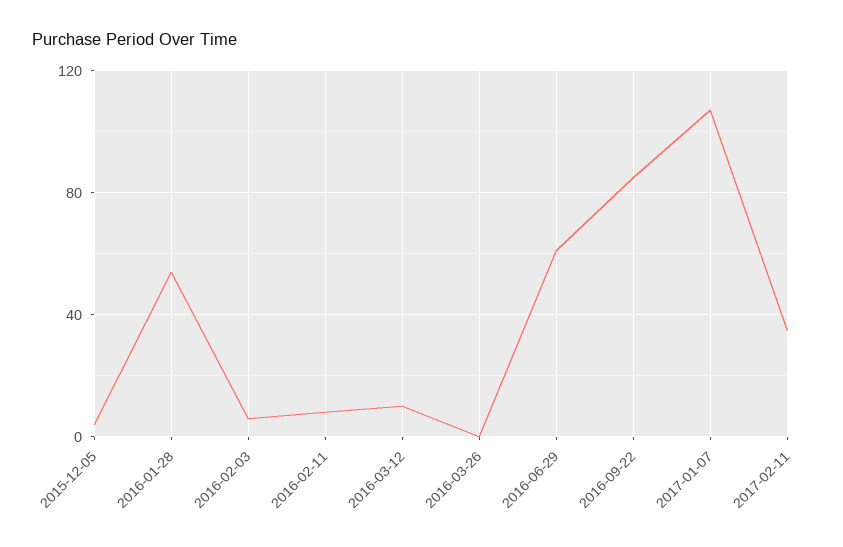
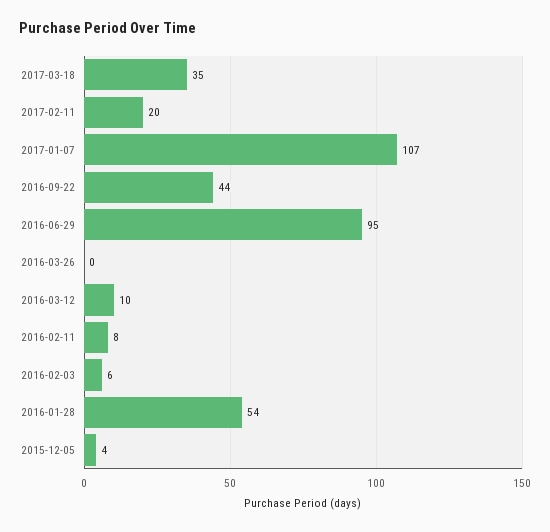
2016-06-29: 60 -> 95
2016-09-22: 85 -> 44
2017-02-11: 35 -> 20
2017-03-18: none -> 35

